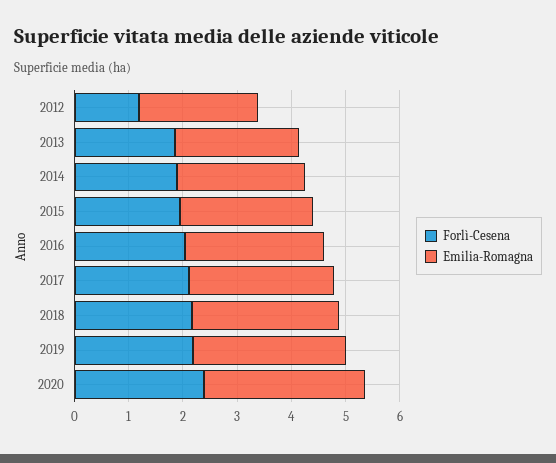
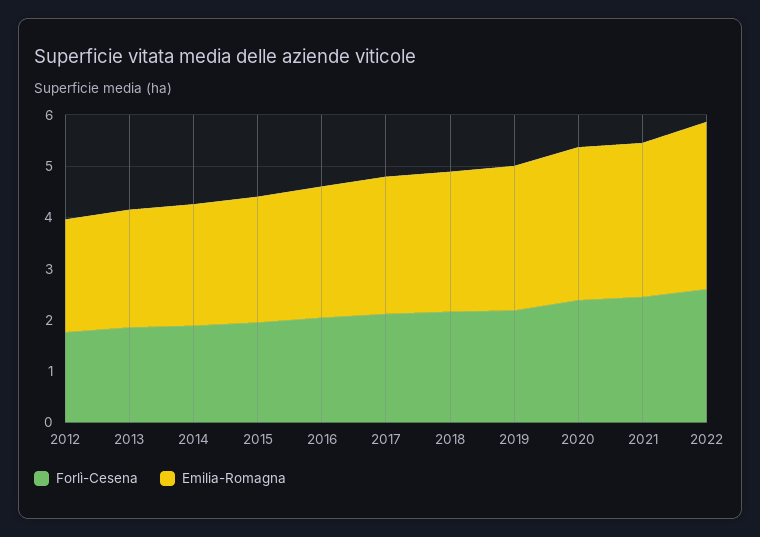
Forlì-Cesena, 2012: 1.2 -> 1.8
Forlì-Cesena, 2021: none -> 2.4
Emilia-Romagna, 2021: none -> 3
Forlì-Cesena, 2022: none -> 2.6
Emilia-Romagna, 2022: none -> 3.2

